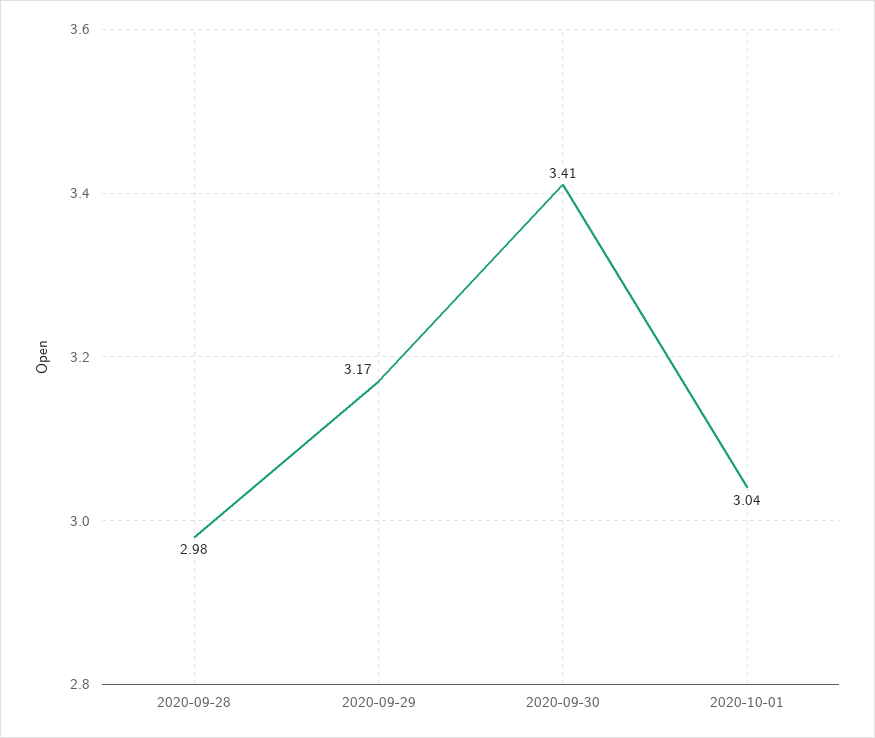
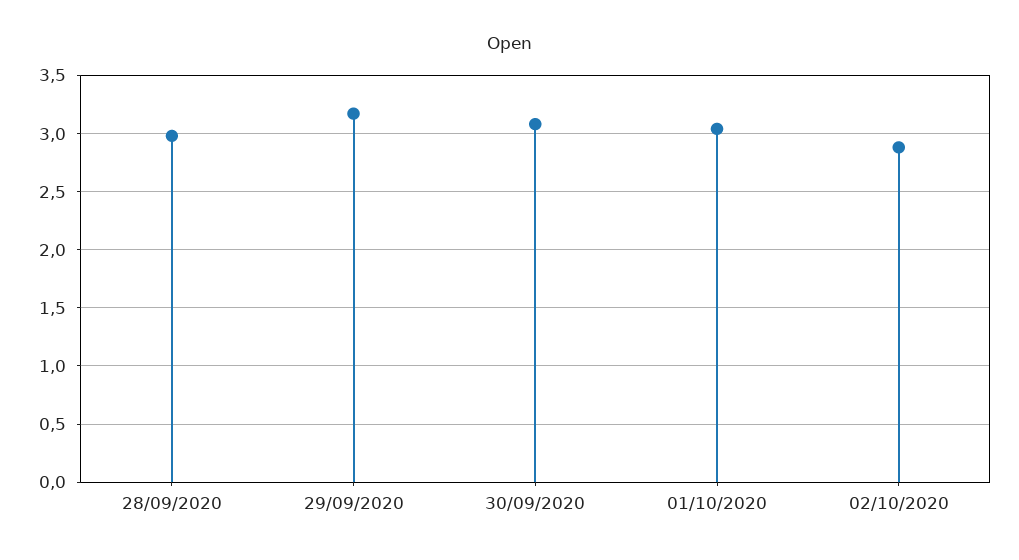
2020-09-30: 3.41 -> 3.1
02/10/2020: none -> 2.9

